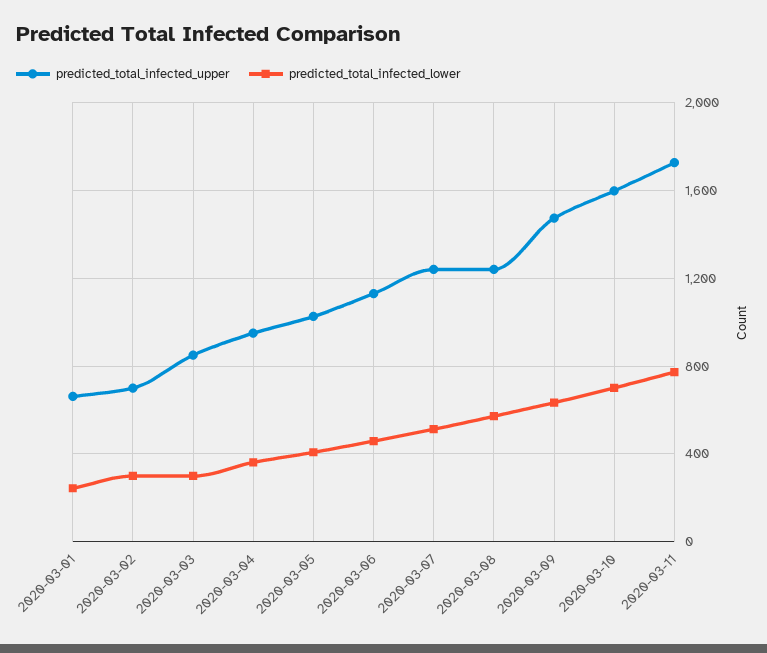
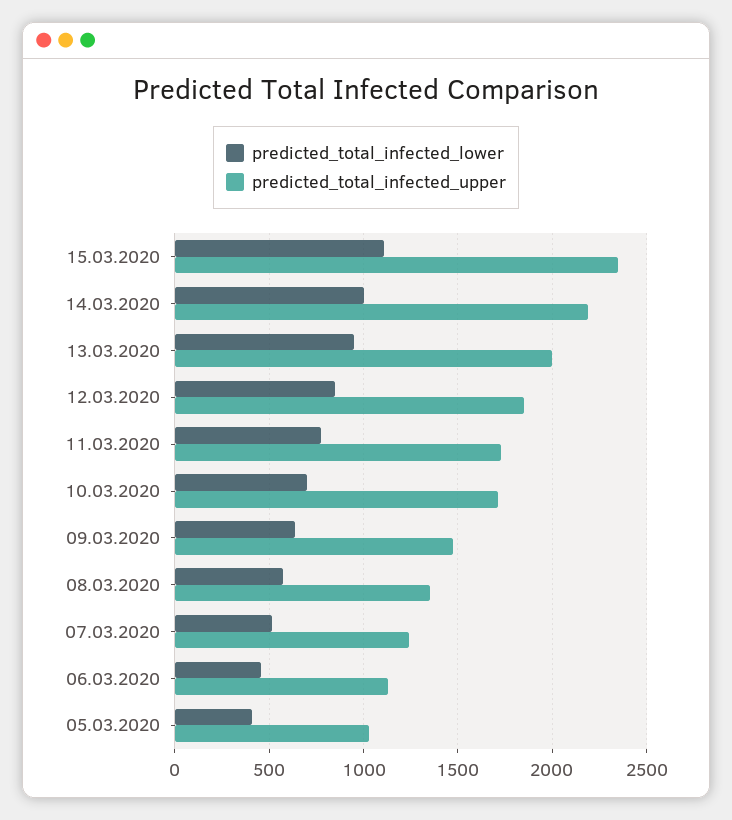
predicted_total_infected_upper, 2020-03-01: 650 -> none
predicted_total_infected_lower, 2020-03-01: 250 -> none
predicted_total_infected_upper, 2020-03-02: 700 -> none
predicted_total_infected_lower, 2020-03-02: 300 -> none
predicted_total_infected_upper, 2020-03-03: 850 -> none
predicted_total_infected_lower, 2020-03-03: 300 -> none
predicted_total_infected_upper, 2020-03-04: 950 -> none
predicted_total_infected_lower, 2020-03-04: 350 -> none
predicted_total_infected_upper, 2020-03-08: 1250 -> 1350
predicted_total_infected_upper, 2020-03-10: 1600 -> 1700
predicted_total_infected_lower, 15.03.2020: none -> 1100
predicted_total_infected_upper, 15.03.2020: none -> 2350
predicted_total_infected_lower, 14.03.2020: none -> 1000
predicted_total_infected_upper, 14.03.2020: none -> 2200
predicted_total_infected_lower, 13.03.2020: none -> 950
predicted_total_infected_upper, 13.03.2020: none -> 2000
predicted_total_infected_lower, 12.03.2020: none -> 850
predicted_total_infected_upper, 12.03.2020: none -> 1850

